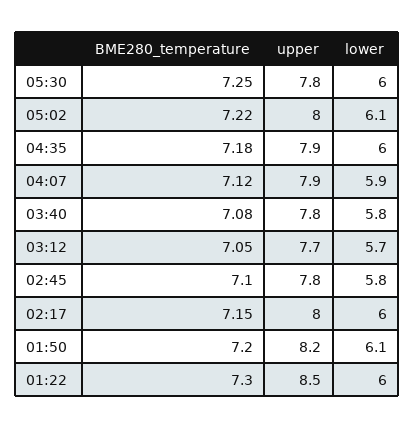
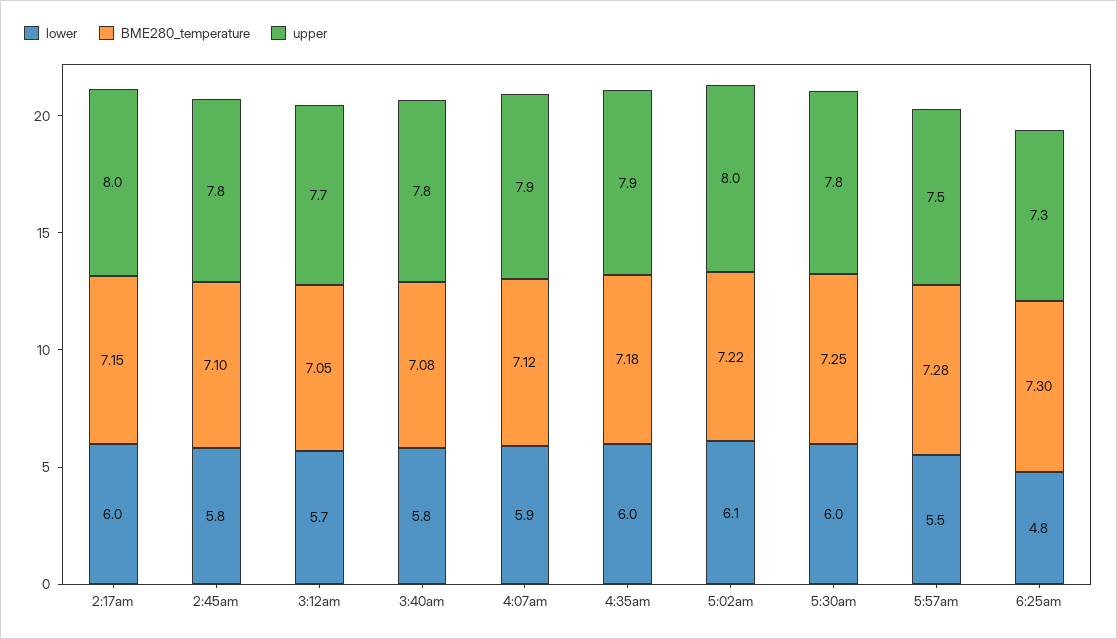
BME280_temperature, 01:50: 7.2 -> none
upper, 01:50: 8.2 -> none
lower, 01:50: 6.1 -> none
BME280_temperature, 01:22: 7.3 -> none
upper, 01:22: 8.5 -> none
lower, 01:22: 6 -> none
lower, 5:57am: none -> 5.5
BME280_temperature, 5:57am: none -> 7.28
upper, 5:57am: none -> 7.5
lower, 6:25am: none -> 4.8
BME280_temperature, 6:25am: none -> 7.3
upper, 6:25am: none -> 7.3

